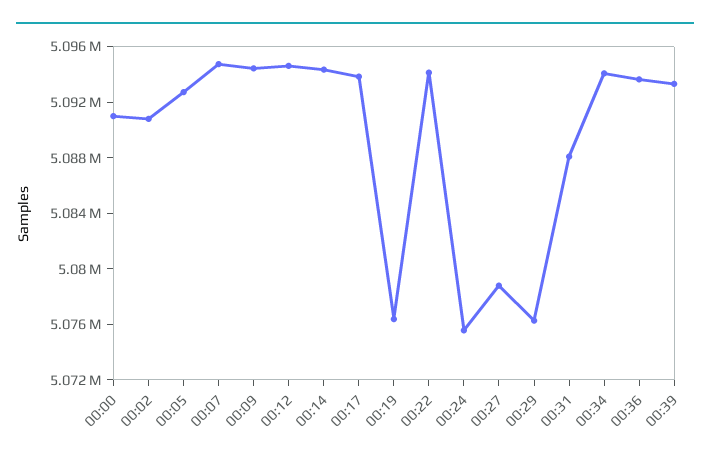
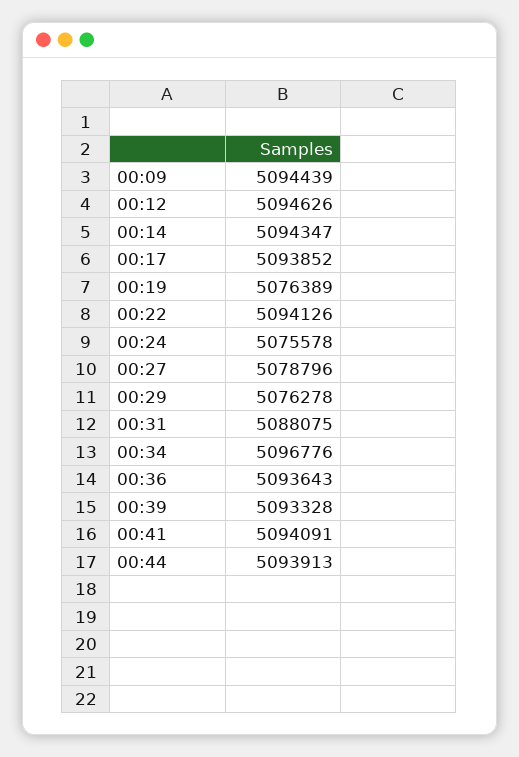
00:00: 5091000 -> none
00:02: 5091000 -> none
00:05: 5093000 -> none
00:07: 5095000 -> none
00:34: 5094000 -> 5096776
00:41: none -> 5094091
00:44: none -> 5093913

